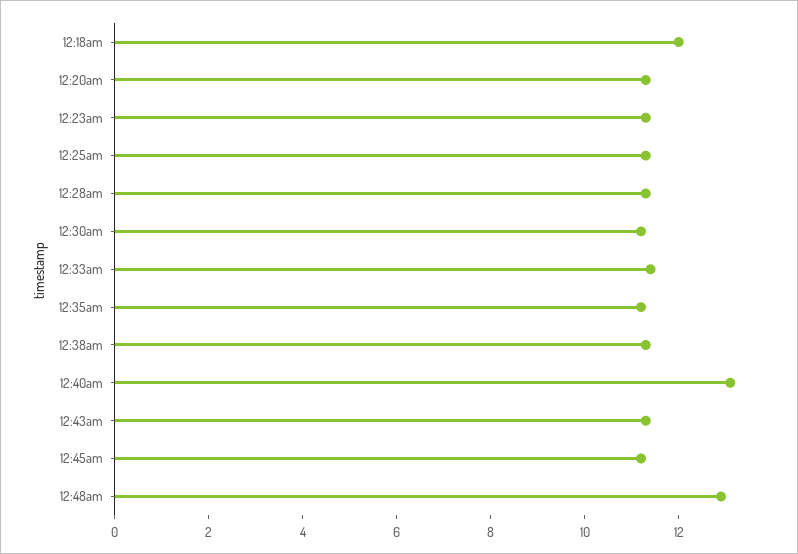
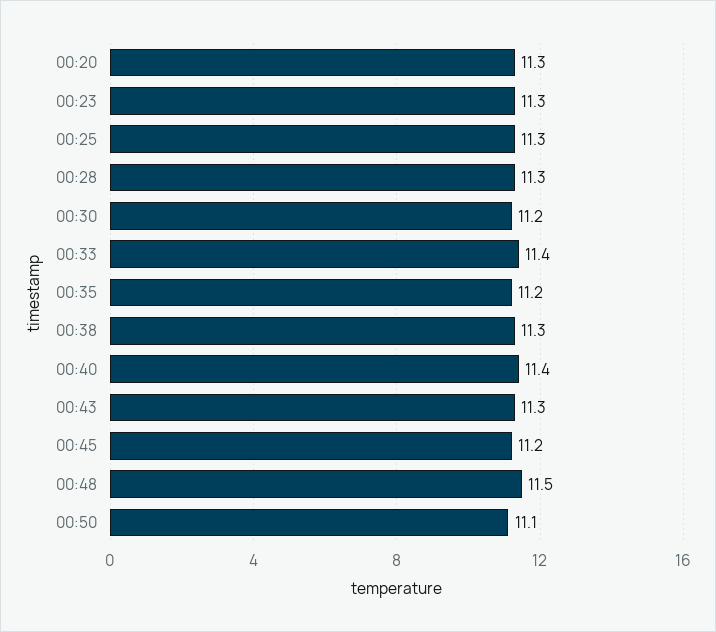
12:18am: 12 -> none
12:40am: 13 -> 11.4
12:48am: 13 -> 11.5
00:50: none -> 11.1

